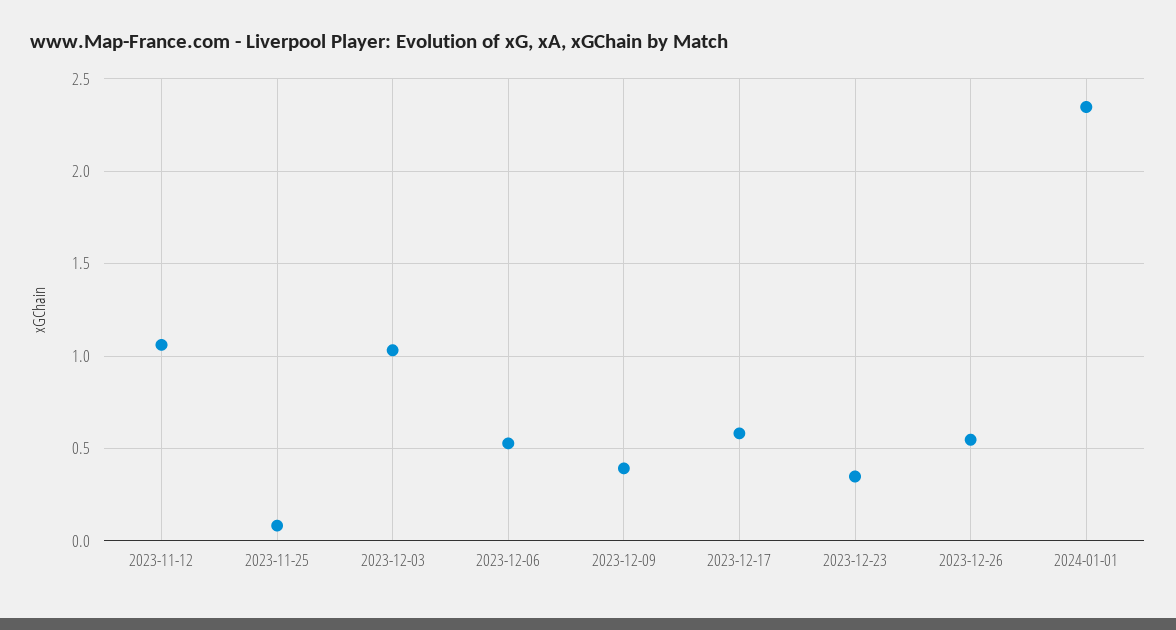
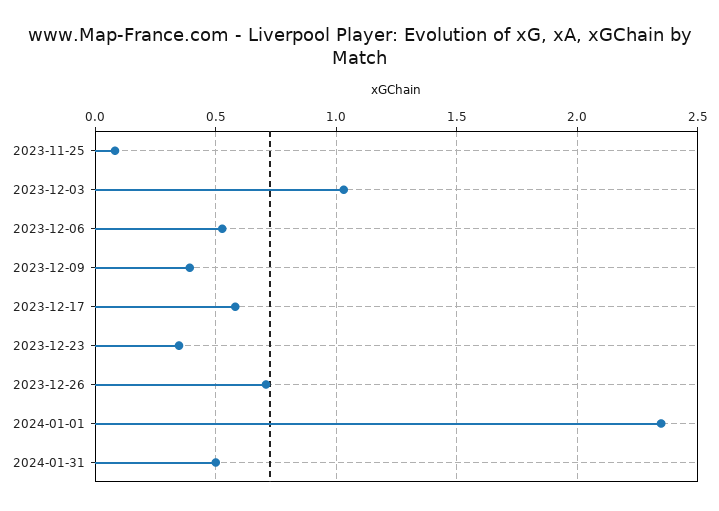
2023-11-12: 1.05 -> none
2023-12-26: 0.55 -> 0.7
2024-01-31: none -> 0.5

